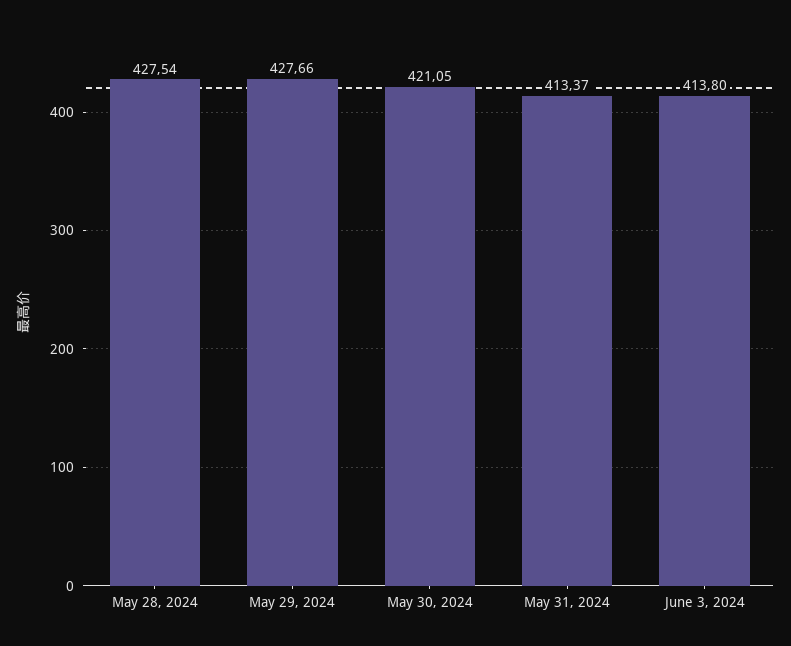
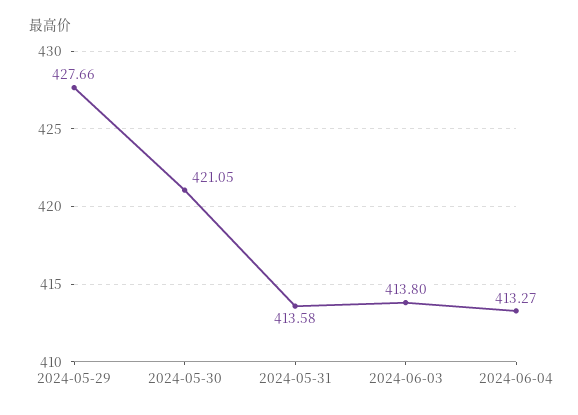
May 28, 2024: 427.54 -> none
May 31, 2024: 413.37 -> 413.58
2024-06-04: none -> 413.27

